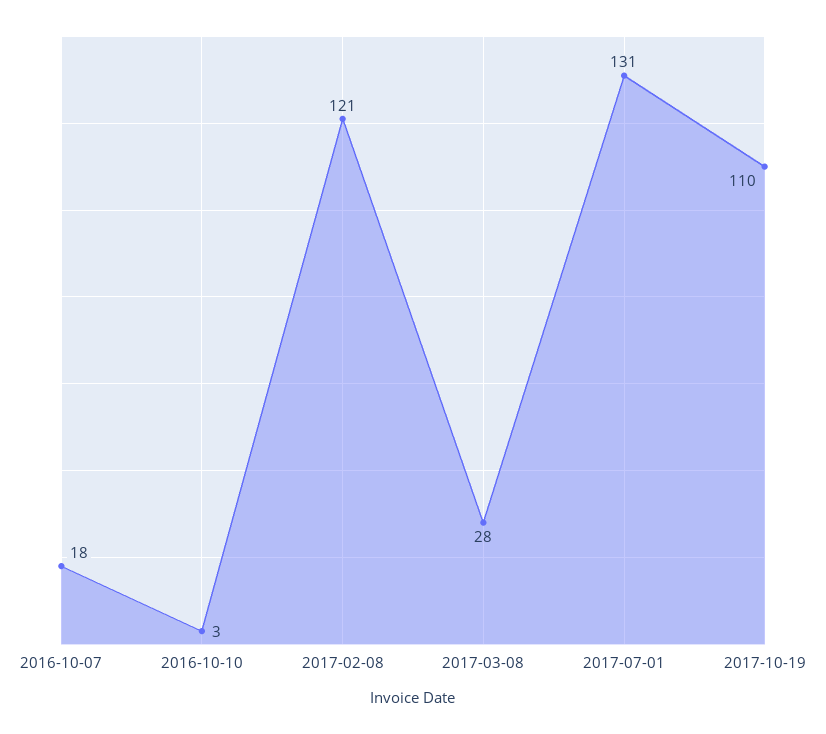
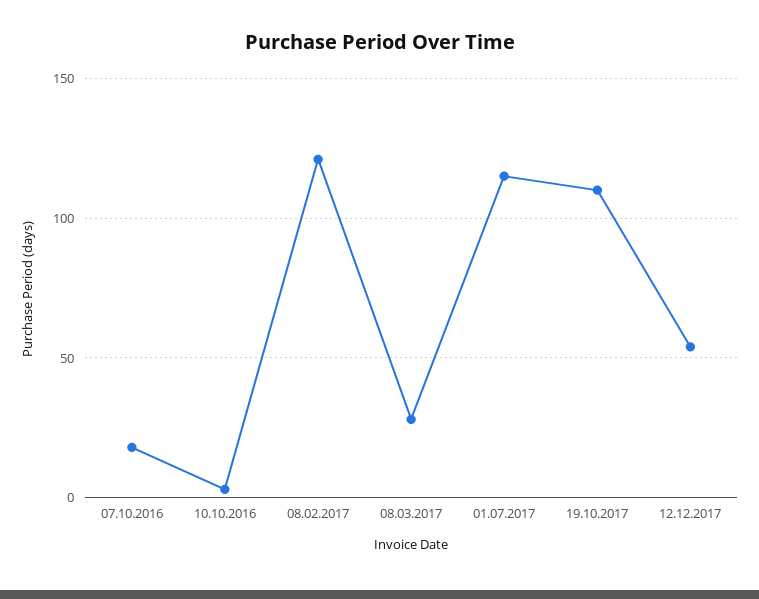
2017-07-01: 131 -> 115
12.12.2017: none -> 55

